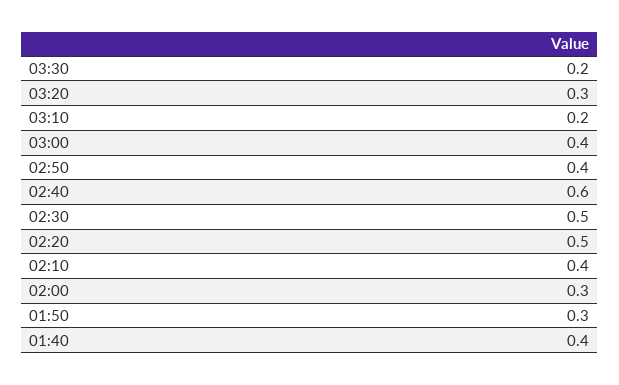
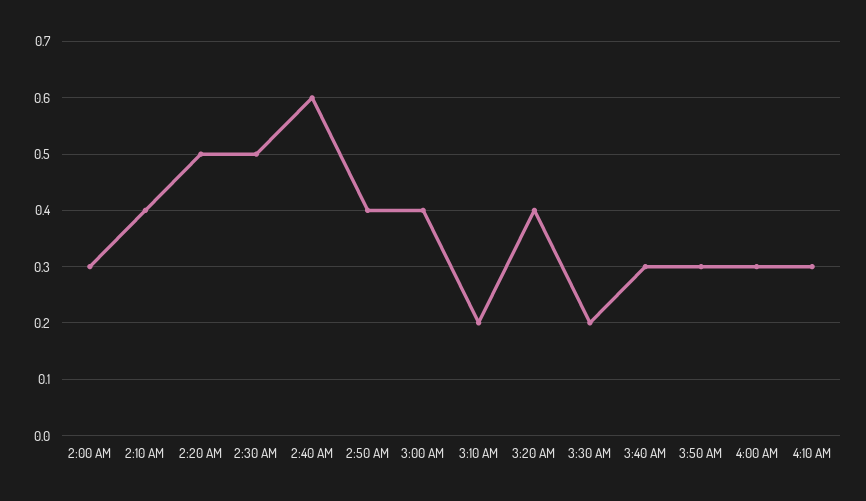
03:20: 0.3 -> 0.4
01:50: 0.3 -> none
01:40: 0.4 -> none
3:40 AM: none -> 0.3
3:50 AM: none -> 0.3
4:00 AM: none -> 0.3
4:10 AM: none -> 0.3

